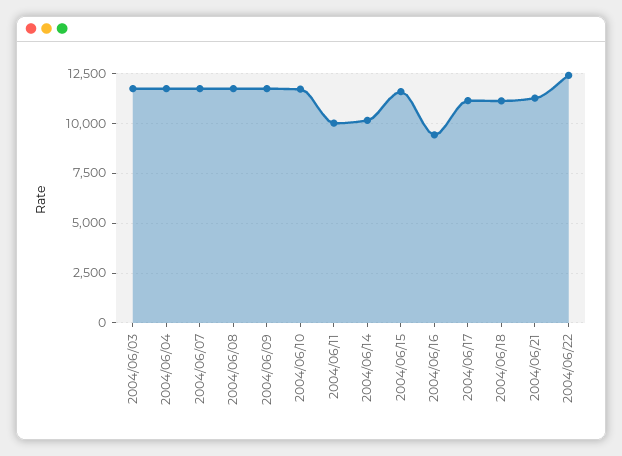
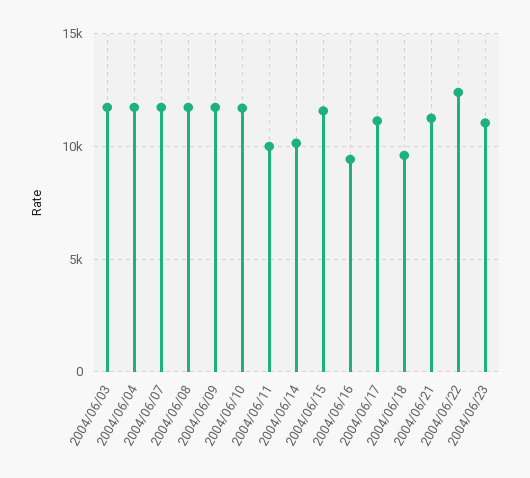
2004/06/18: 11000 -> 9500
2004/06/23: none -> 11000

